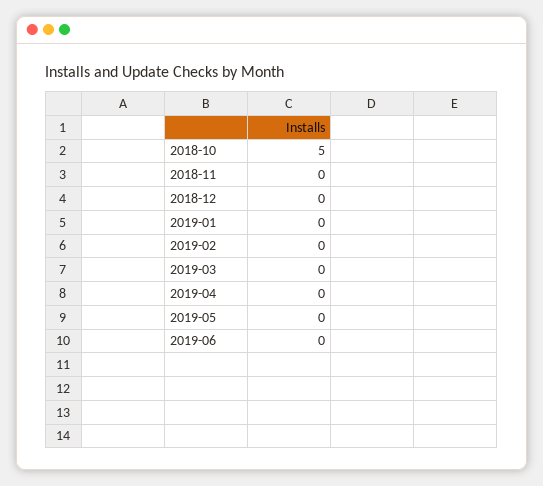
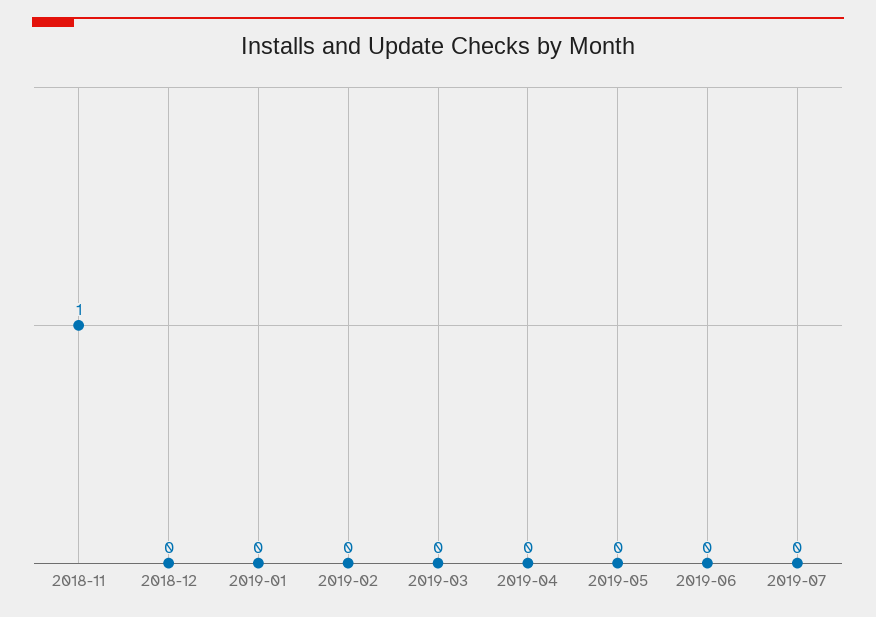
2018-10: 5 -> none
2018-11: 0 -> 1
2019-07: none -> 0

